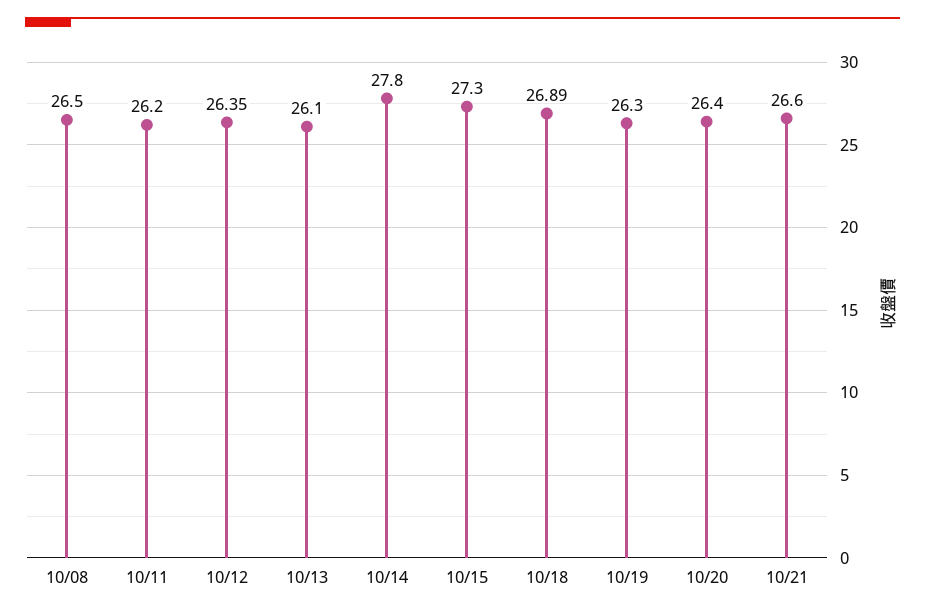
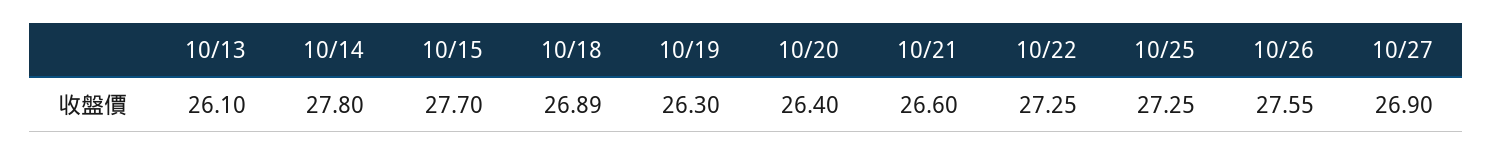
10/08: 26.5 -> none
10/11: 26.2 -> none
10/12: 26.35 -> none
10/15: 27.3 -> 27.7
10/22: none -> 27.25
10/25: none -> 27.25
10/26: none -> 27.55
10/27: none -> 26.9

